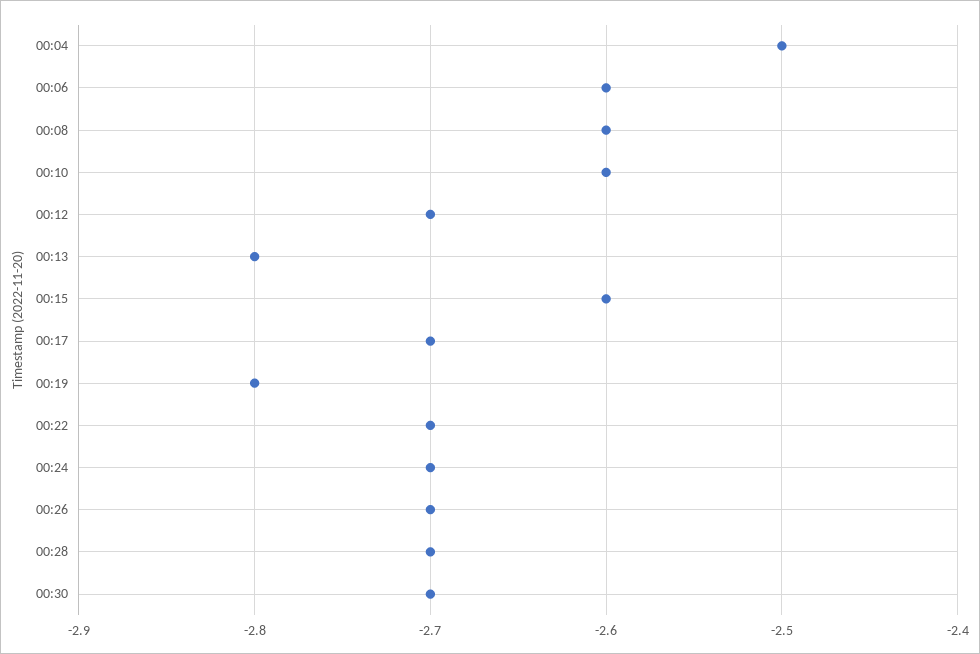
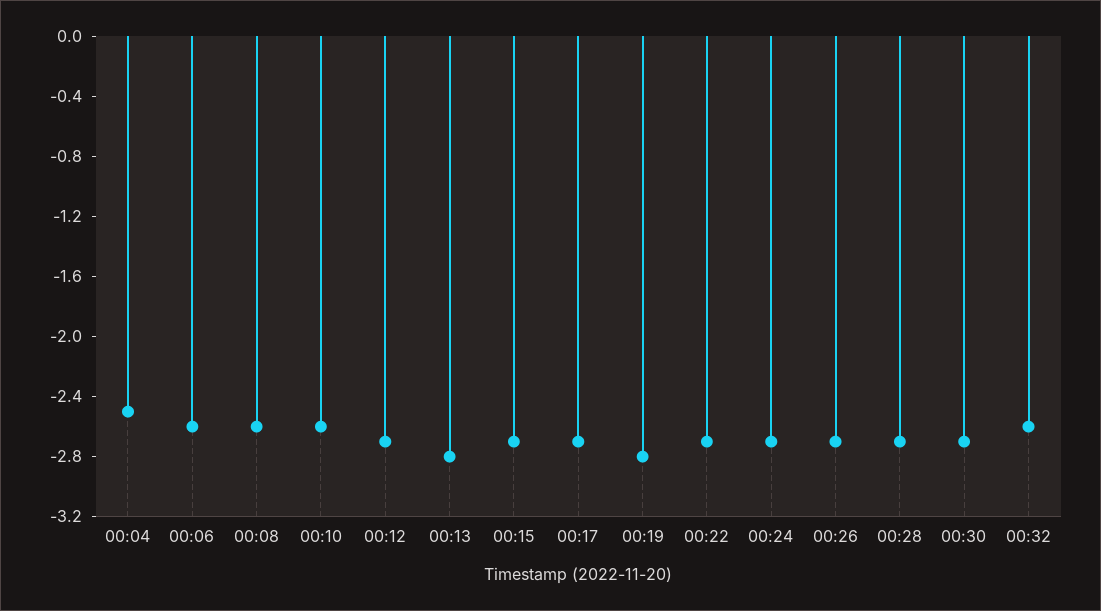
00:15: -2.6 -> -2.7
00:32: none -> -2.6

